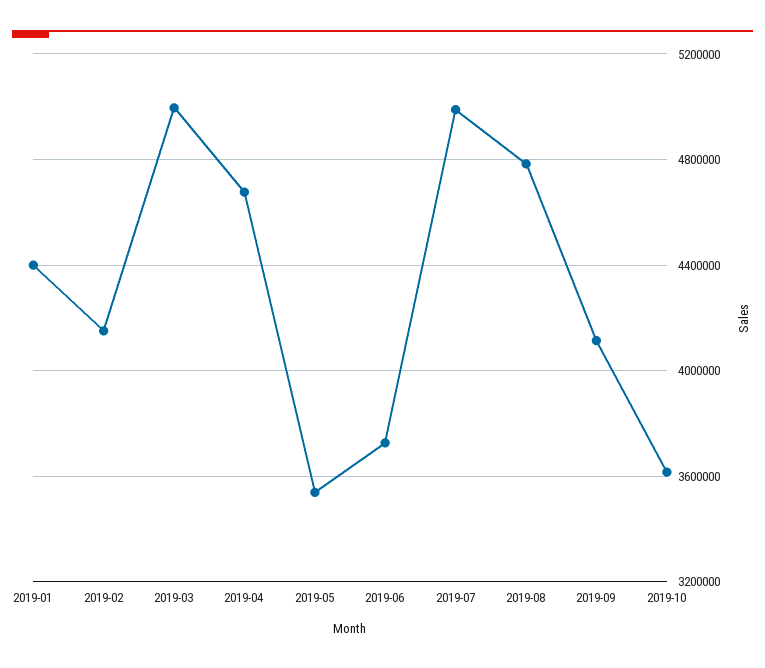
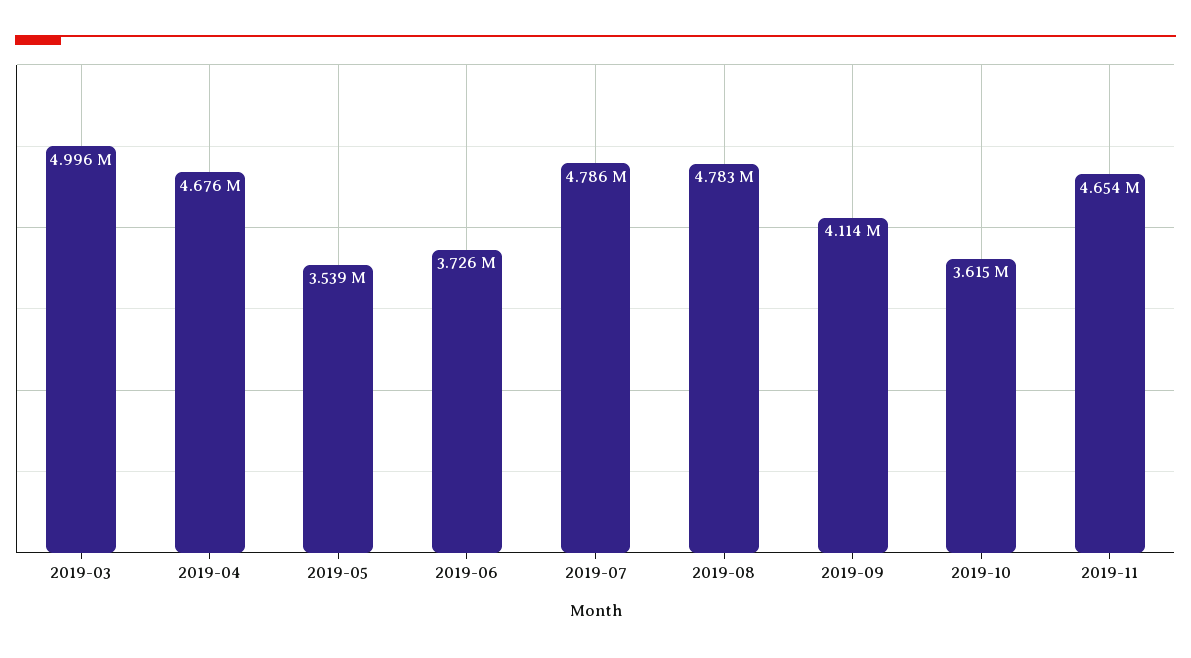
2019-01: 4400000 -> none
2019-02: 4150000 -> none
2019-07: 5000000 -> 4786000
2019-11: none -> 4654000

